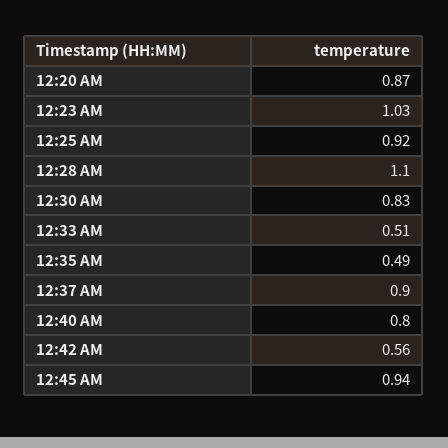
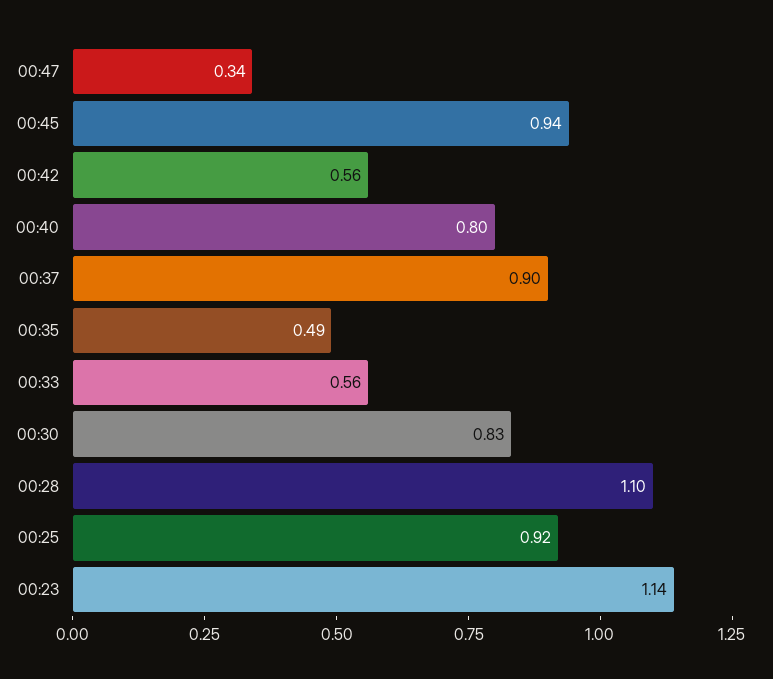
12:20 AM: 0.87 -> none
12:23 AM: 1.03 -> 1.14
12:33 AM: 0.51 -> 0.56
00:47: none -> 0.34

